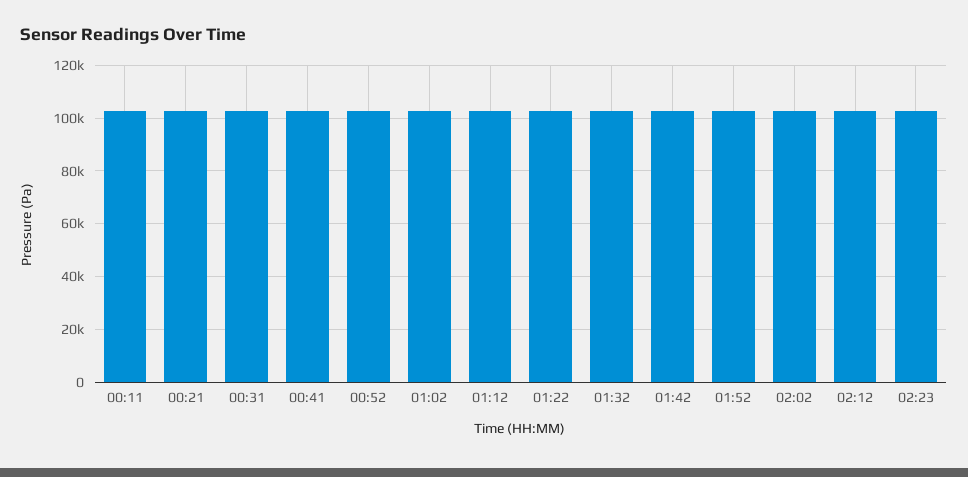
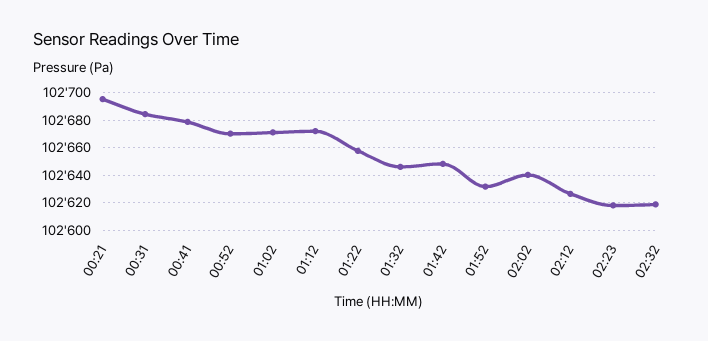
00:11: 102500 -> none
02:32: none -> 102620

